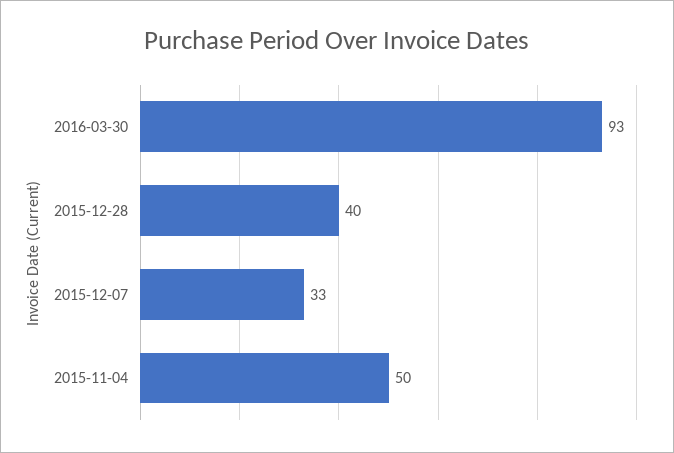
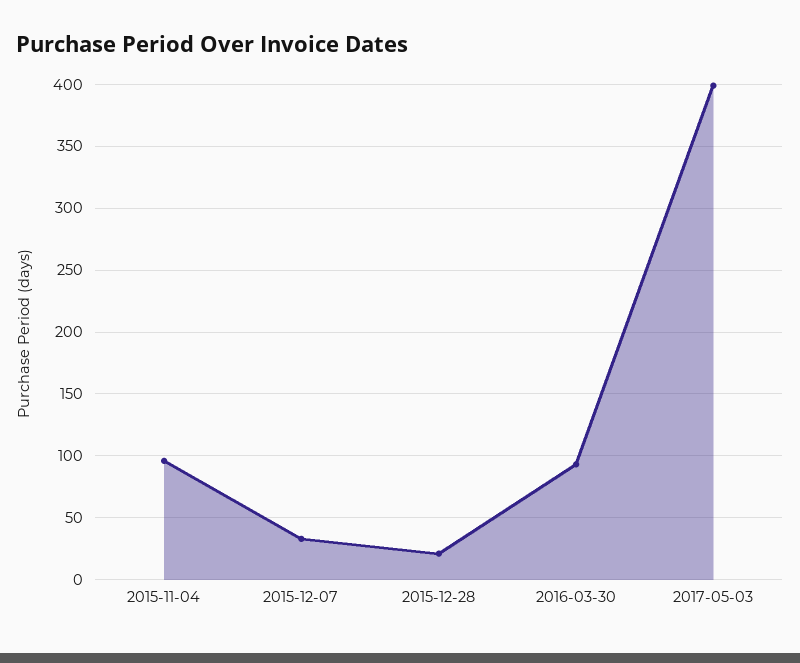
2015-12-28: 40 -> 20
2015-11-04: 50 -> 95
2017-05-03: none -> 400

